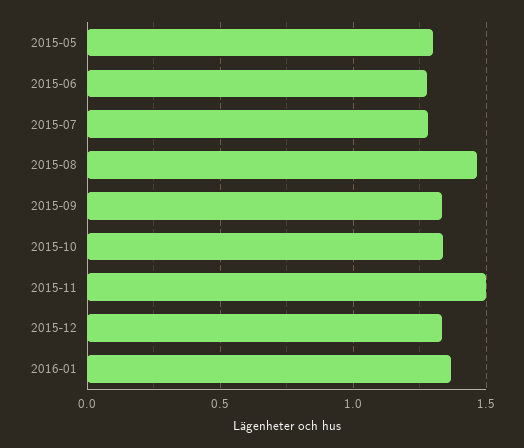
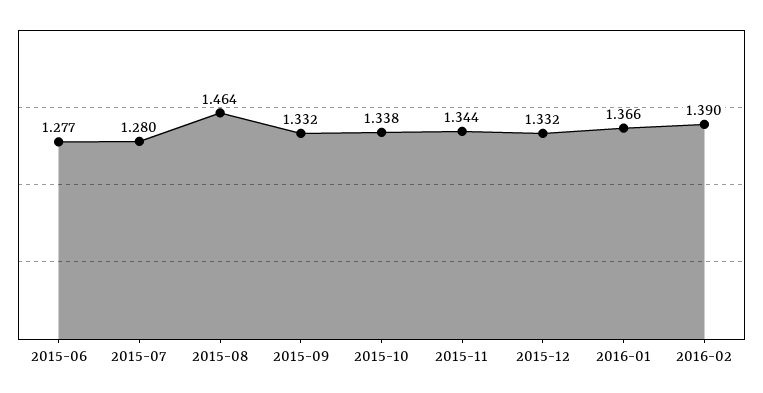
2015-05: 1.3 -> none
2015-11: 1.5 -> 1.344
2016-02: none -> 1.39

